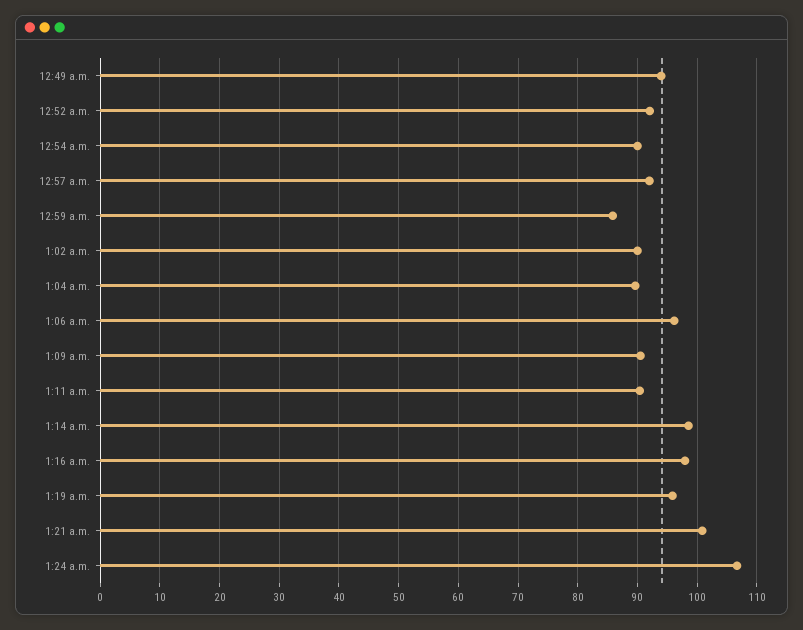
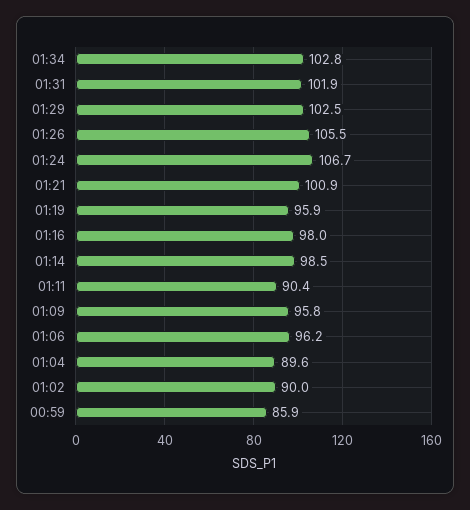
12:49 a.m.: 94 -> none
12:52 a.m.: 92 -> none
12:54 a.m.: 90 -> none
12:57 a.m.: 92 -> none
1:09 a.m.: 90 -> 95.8
01:34: none -> 102.8
01:31: none -> 101.9
01:29: none -> 102.5
01:26: none -> 105.5

